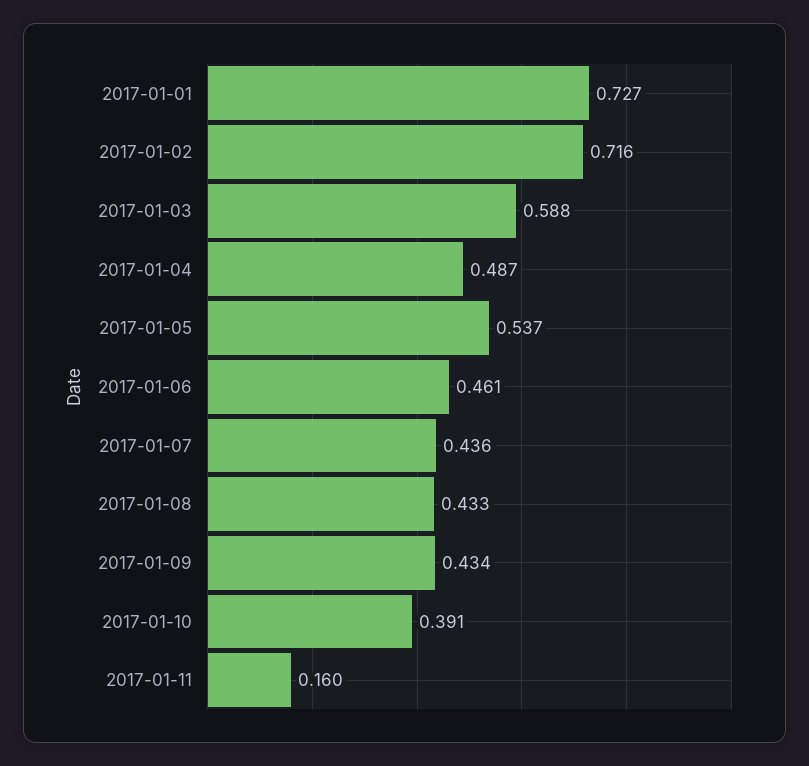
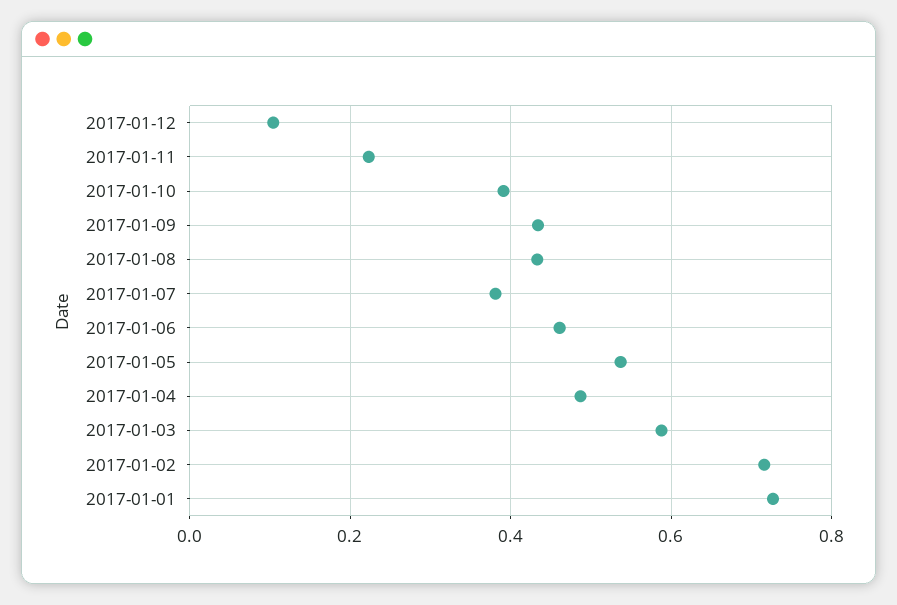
2017-01-07: 0.436 -> 0.38
2017-01-11: 0.16 -> 0.22
2017-01-12: none -> 0.1

